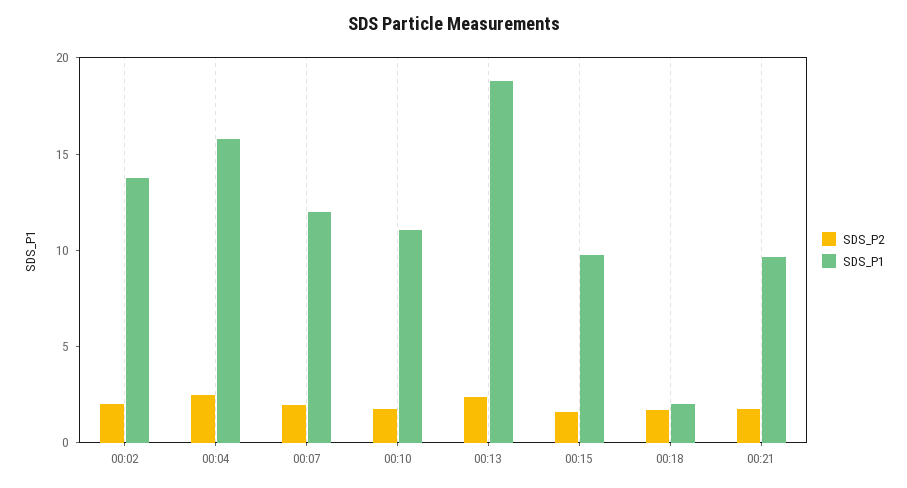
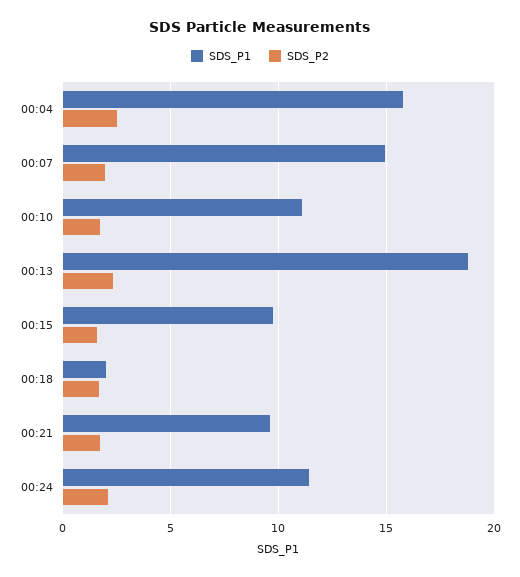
SDS_P2, 00:02: 2 -> none
SDS_P1, 00:02: 14 -> none
SDS_P1, 00:07: 12 -> 15
SDS_P1, 00:24: none -> 11.5
SDS_P2, 00:24: none -> 2

